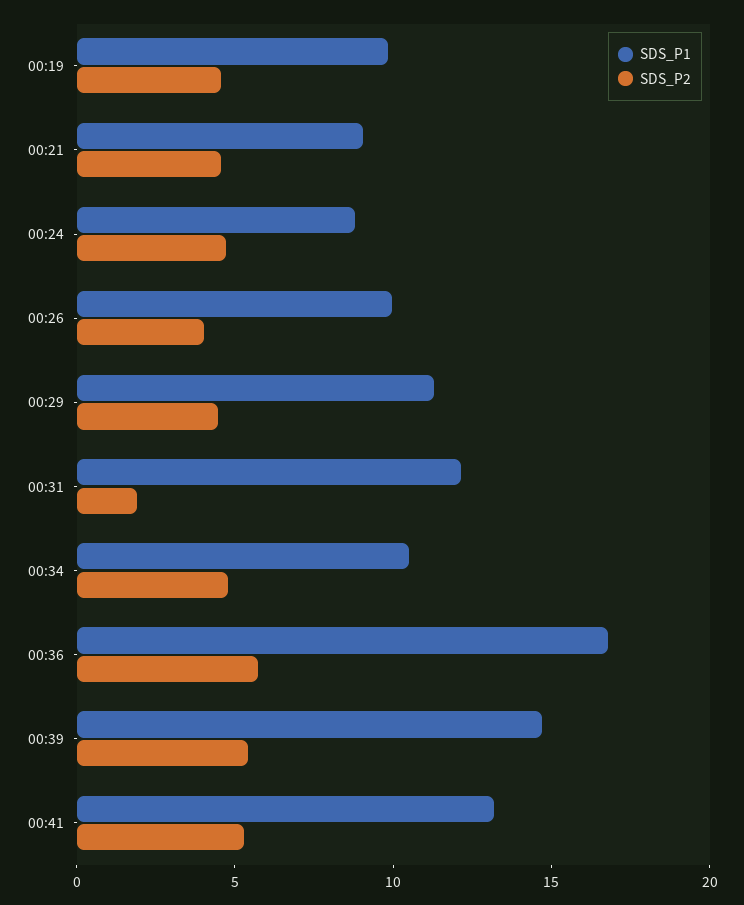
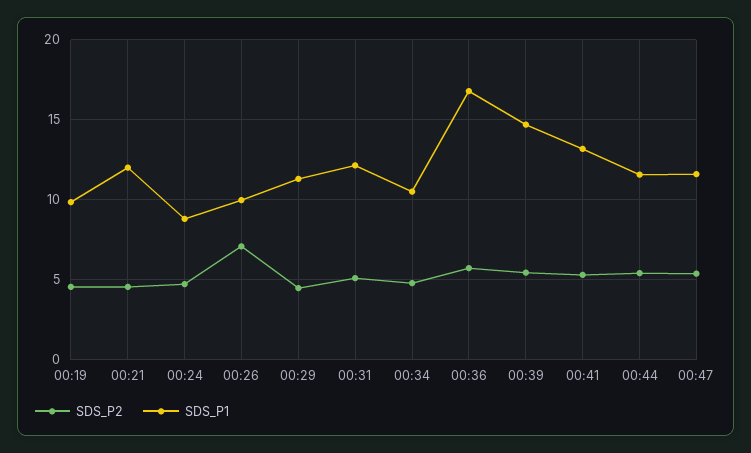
SDS_P1, 00:21: 9 -> 12
SDS_P2, 00:26: 4 -> 7
SDS_P2, 00:31: 2 -> 5
SDS_P2, 00:44: none -> 5.5
SDS_P1, 00:44: none -> 11.5
SDS_P2, 00:47: none -> 5.5
SDS_P1, 00:47: none -> 11.5

